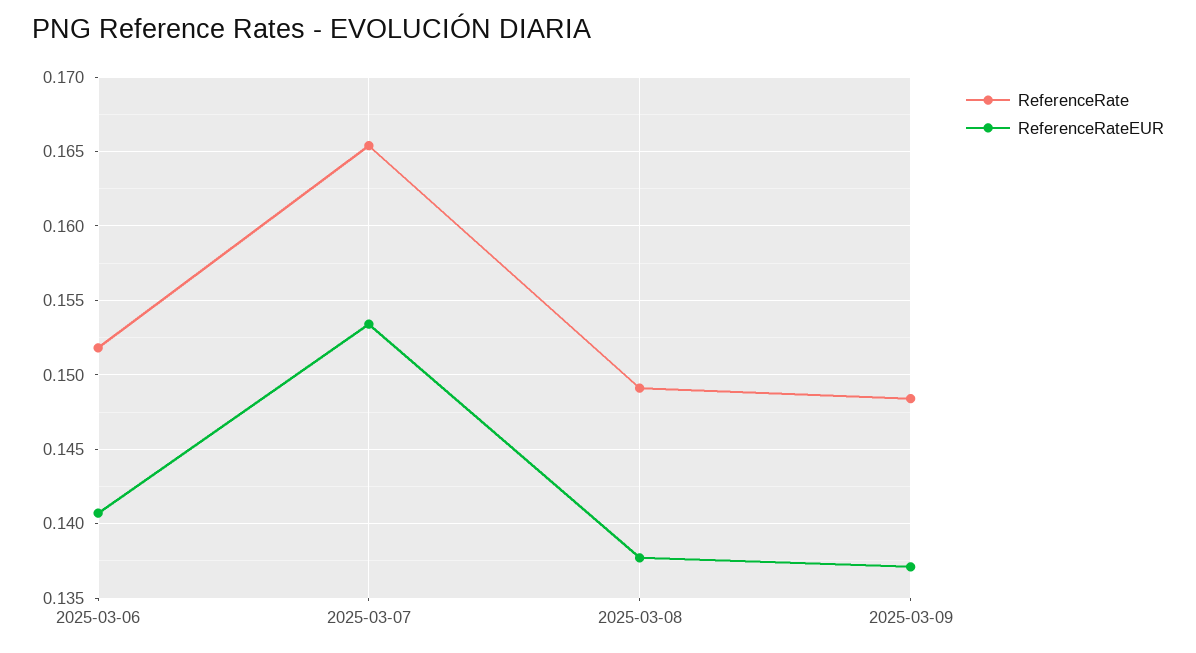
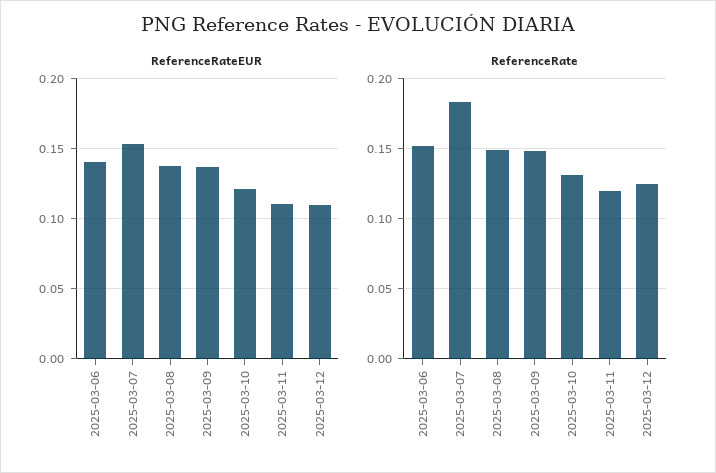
ReferenceRate, 2025-03-07: 0.1655 -> 0.185
ReferenceRateEUR, 2025-03-10: none -> 0.12
ReferenceRateEUR, 2025-03-11: none -> 0.11
ReferenceRateEUR, 2025-03-12: none -> 0.11
ReferenceRate, 2025-03-10: none -> 0.13
ReferenceRate, 2025-03-11: none -> 0.12
ReferenceRate, 2025-03-12: none -> 0.125

